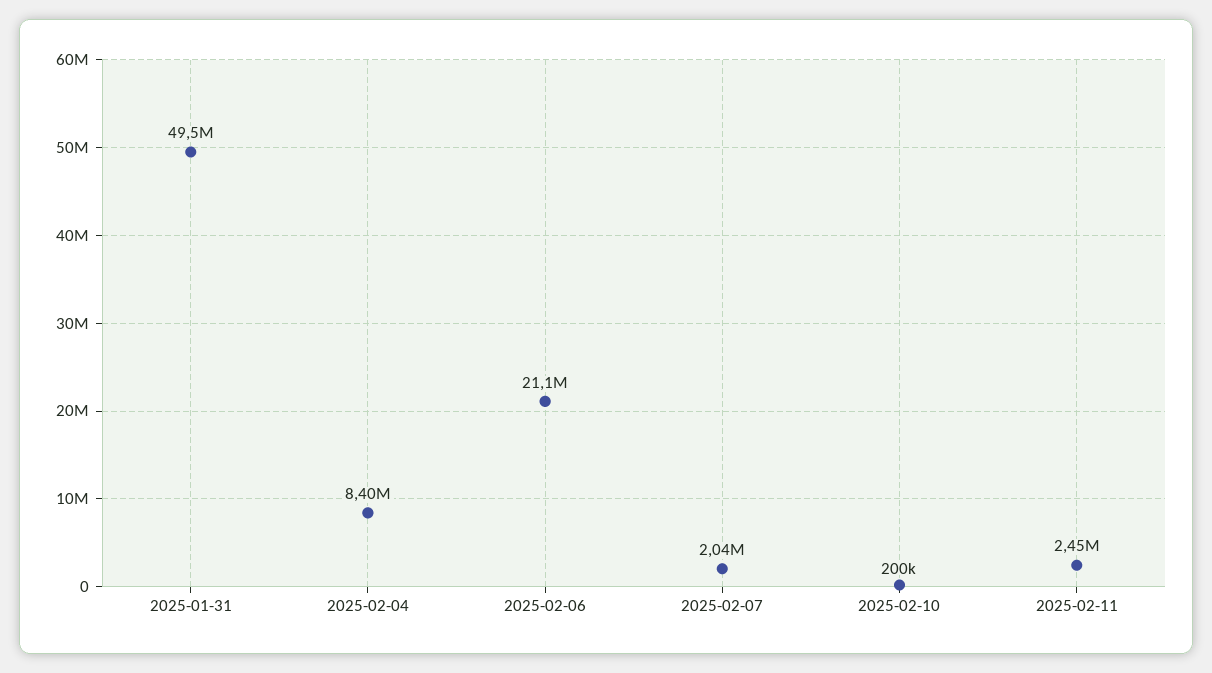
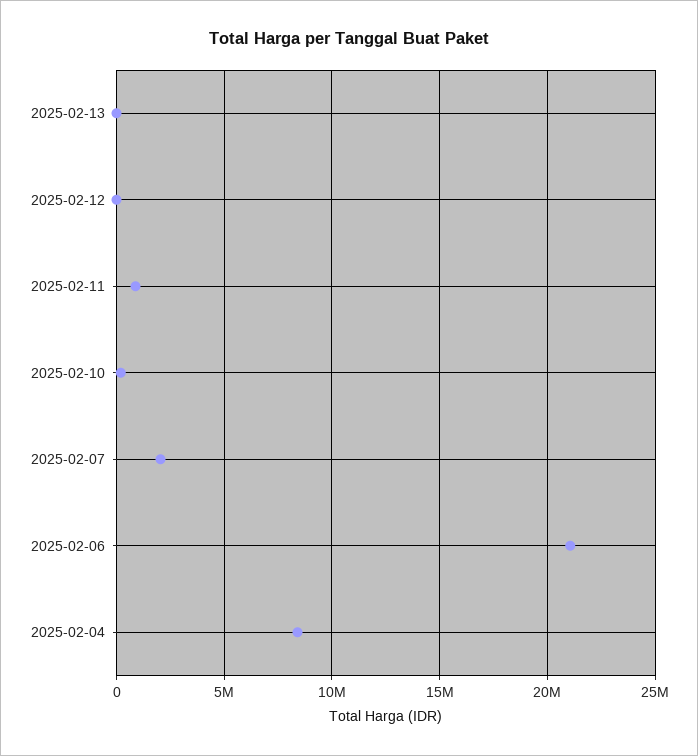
2025-01-31: 49500000 -> none
2025-02-11: 2450000 -> 1000000
2025-02-13: none -> 0
2025-02-12: none -> 0

